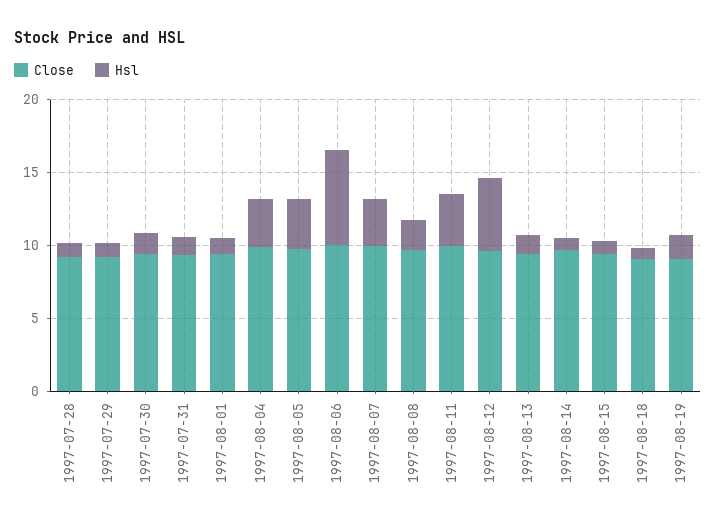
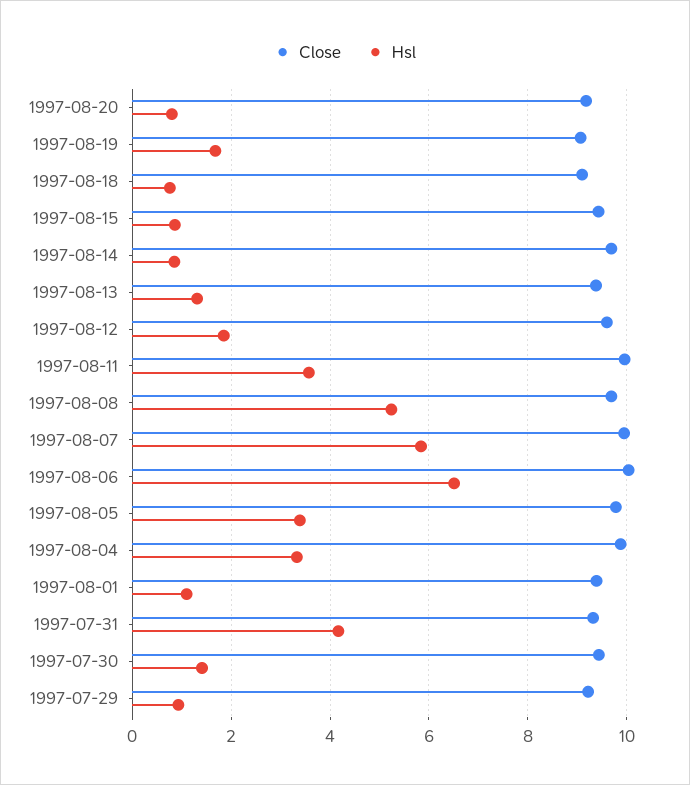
Close, 1997-07-28: 9 -> none
Hsl, 1997-07-28: 1 -> none
Hsl, 1997-07-31: 1 -> 4.2
Hsl, 1997-08-07: 3 -> 5.8
Hsl, 1997-08-08: 2 -> 5.2
Hsl, 1997-08-12: 5 -> 1.8
Close, 1997-08-20: none -> 9.2
Hsl, 1997-08-20: none -> 0.8

